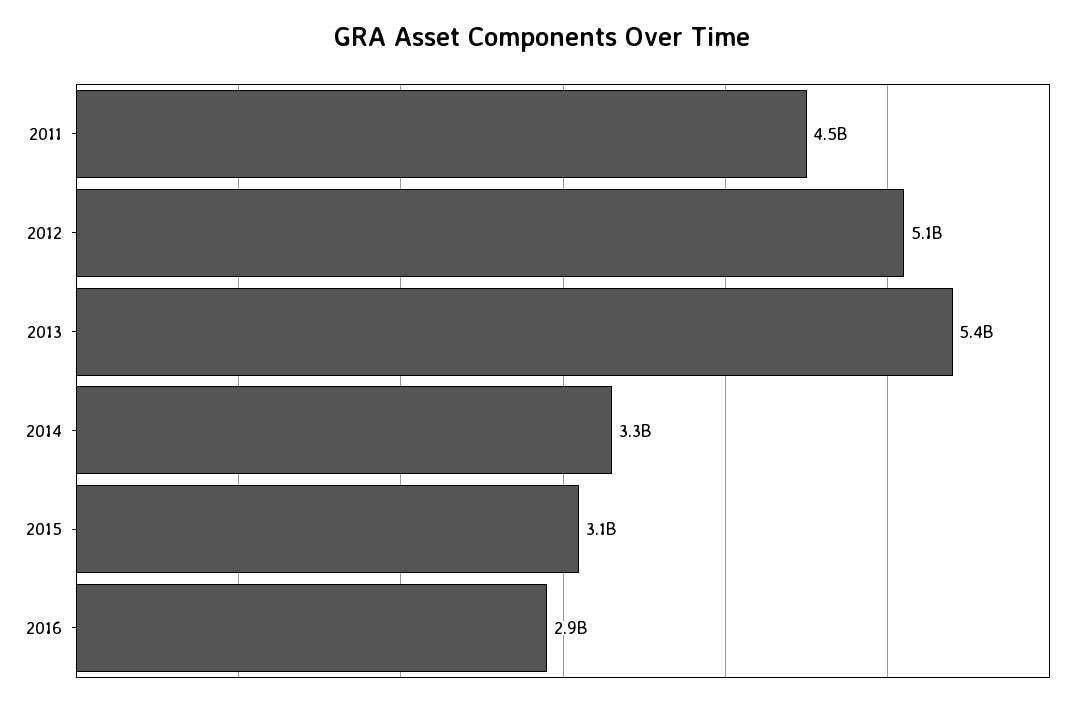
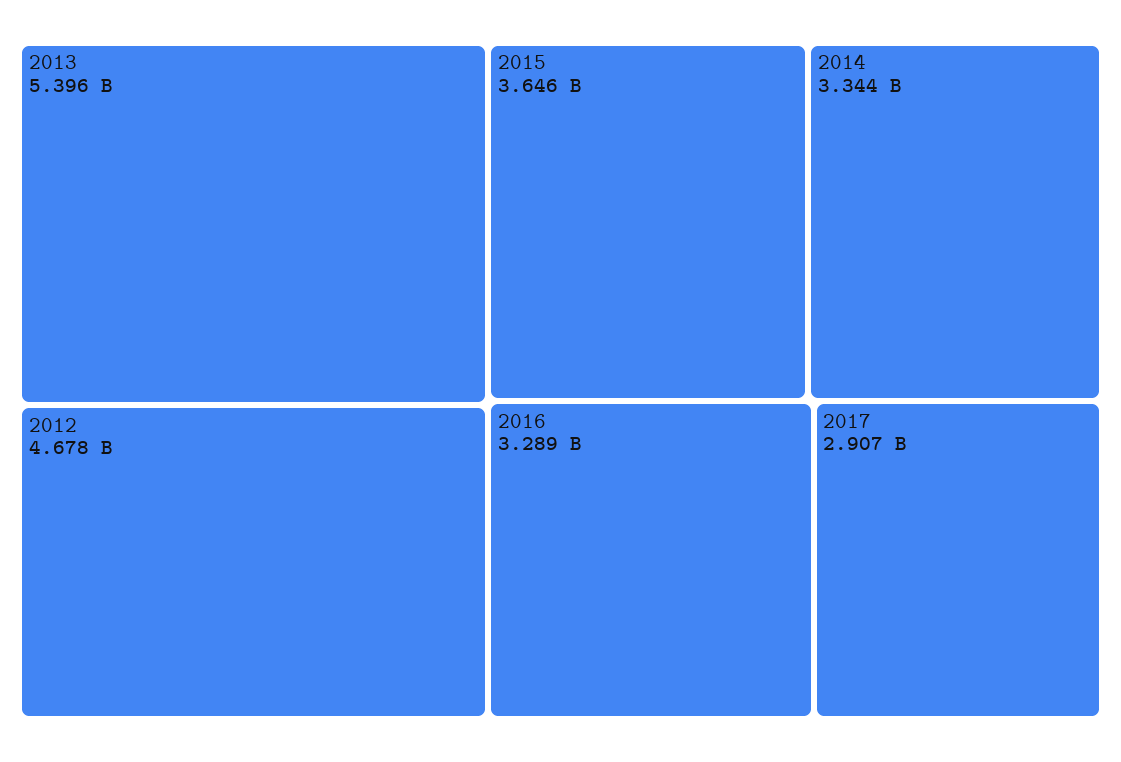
2011: 4500000000 -> none
2012: 5100000000 -> 4678000000
2015: 3100000000 -> 3646000000
2016: 2900000000 -> 3289000000
2017: none -> 2907000000

